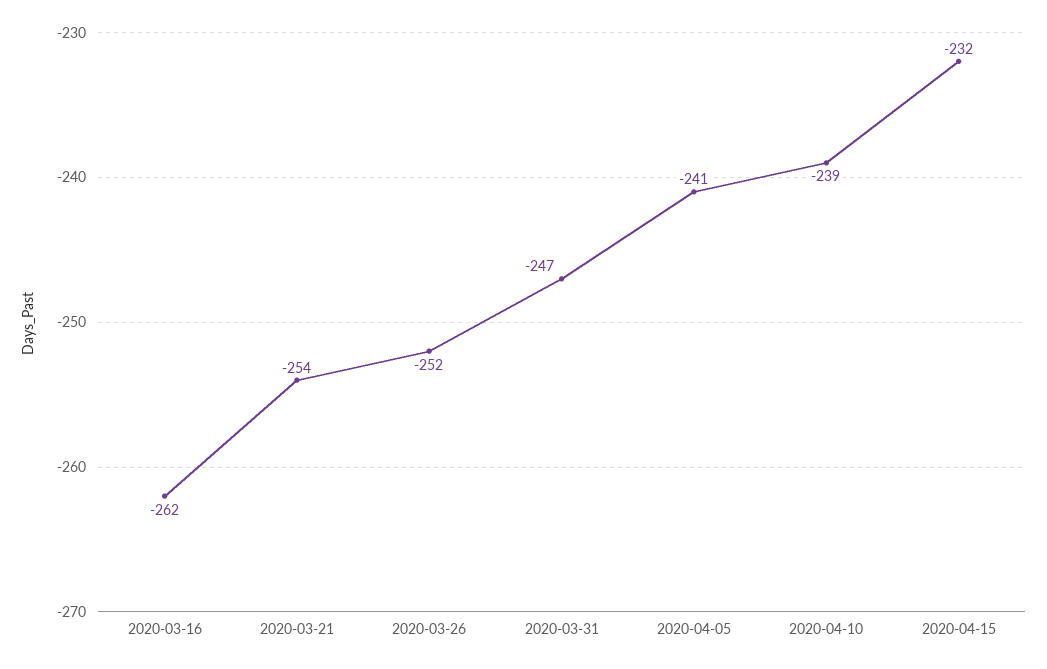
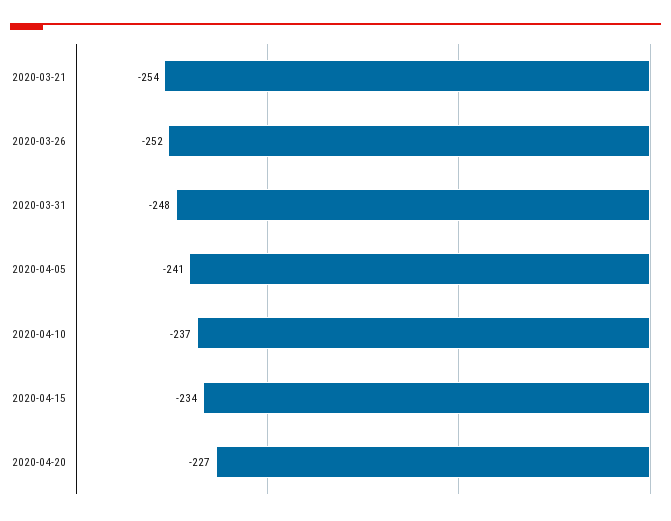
2020-03-16: -262 -> none
2020-03-31: -247 -> -248
2020-04-10: -239 -> -237
2020-04-15: -232 -> -234
2020-04-20: none -> -227

